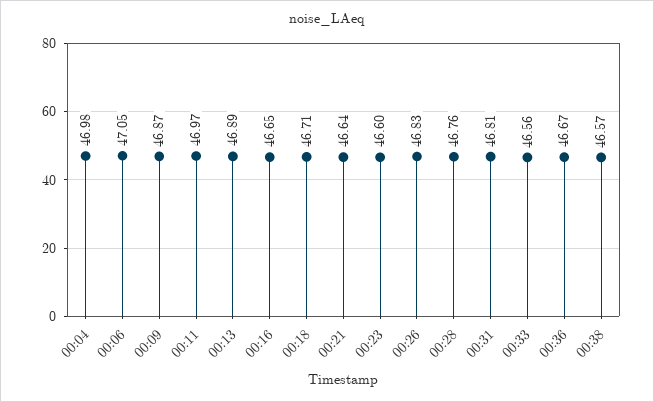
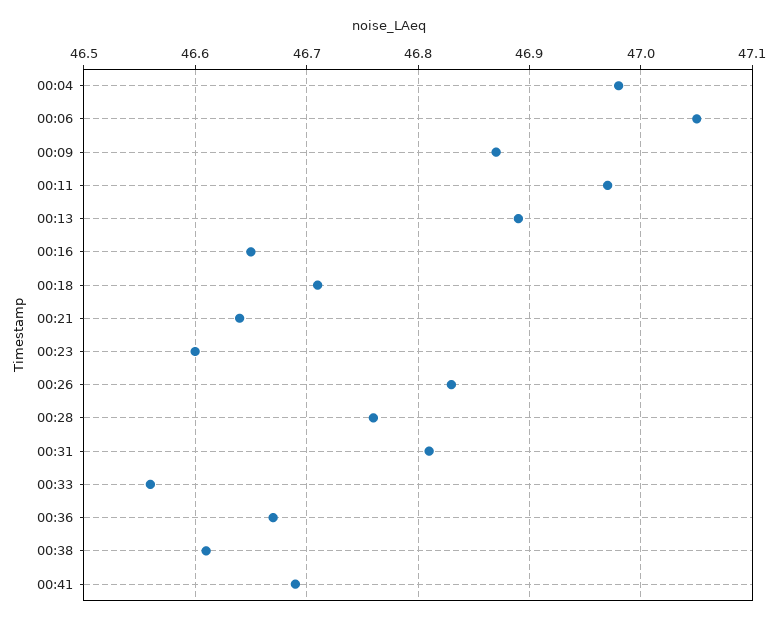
00:38: 46.57 -> 46.61
00:41: none -> 46.69

